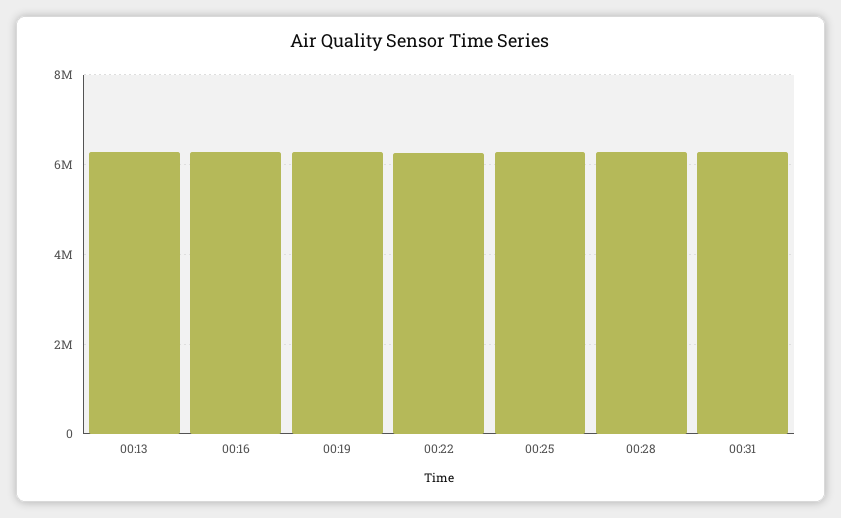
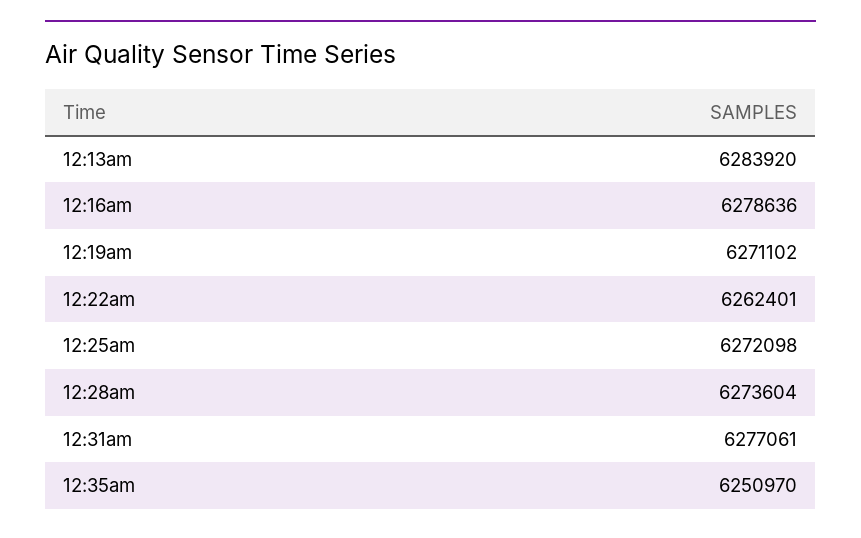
12:35am: none -> 6250970

